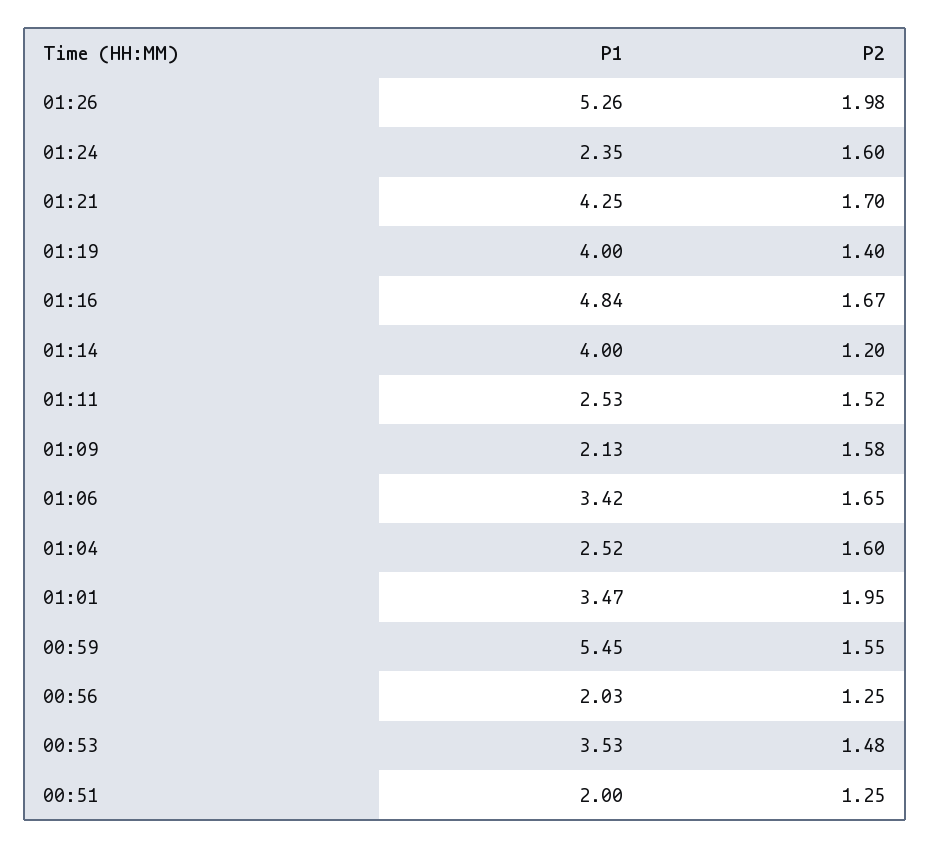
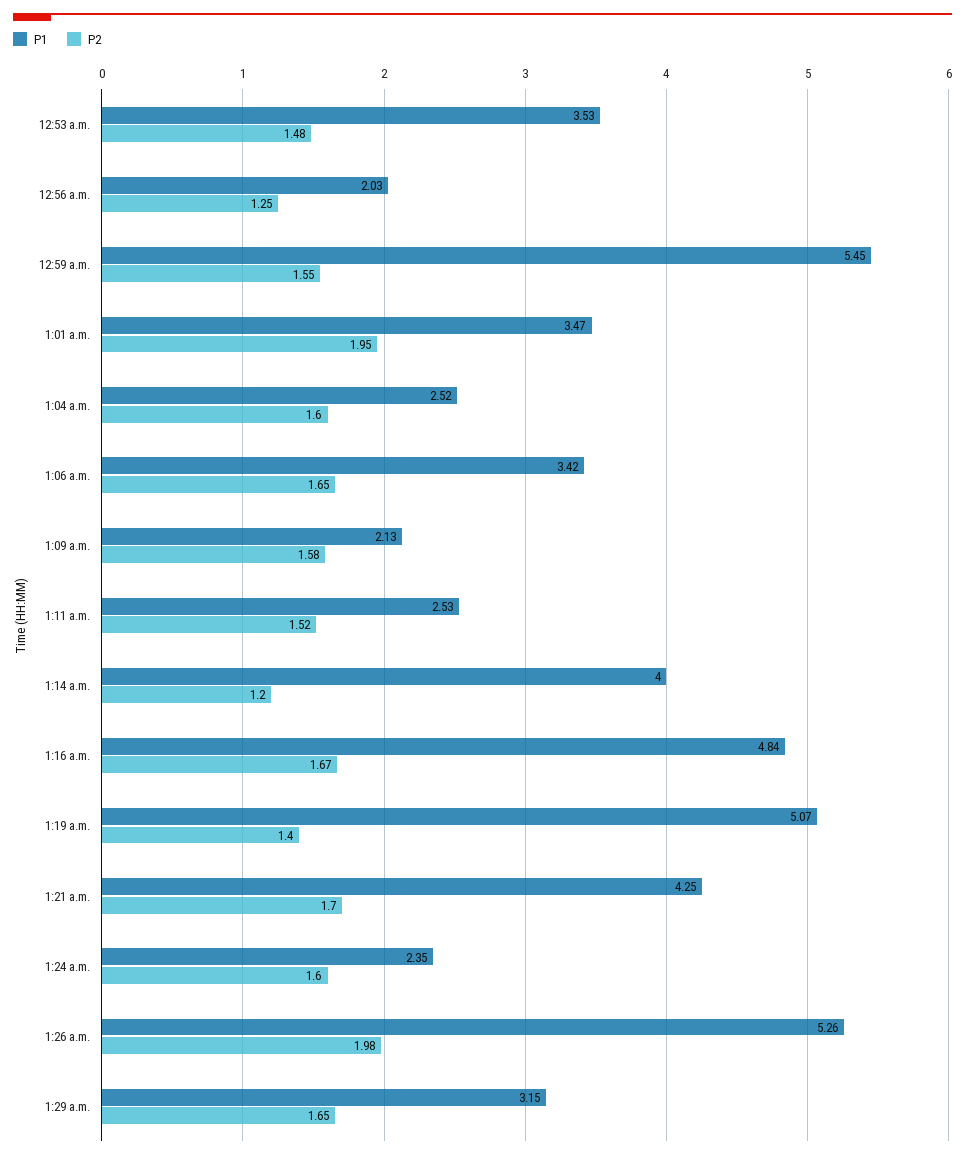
P1, 01:19: 4 -> 5.07
P1, 00:51: 2 -> none
P2, 00:51: 1.25 -> none
P1, 1:29 a.m.: none -> 3.15
P2, 1:29 a.m.: none -> 1.65

